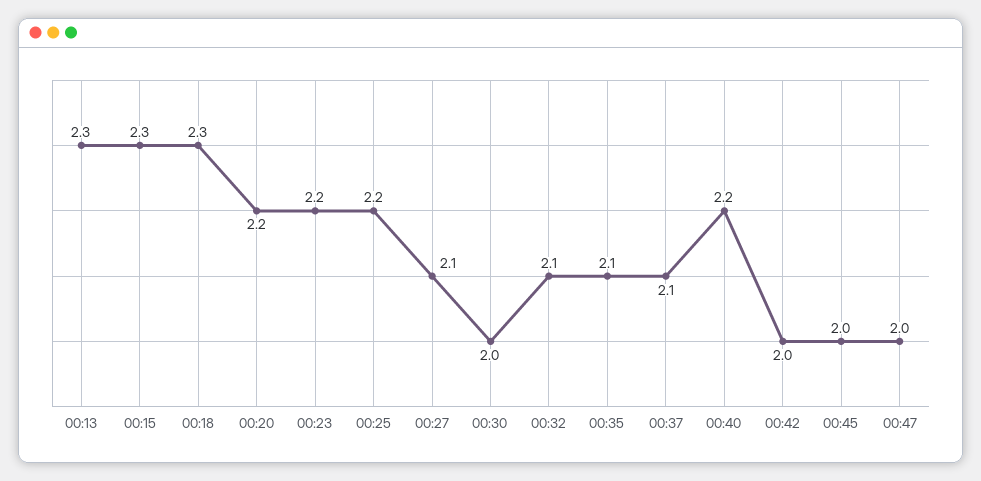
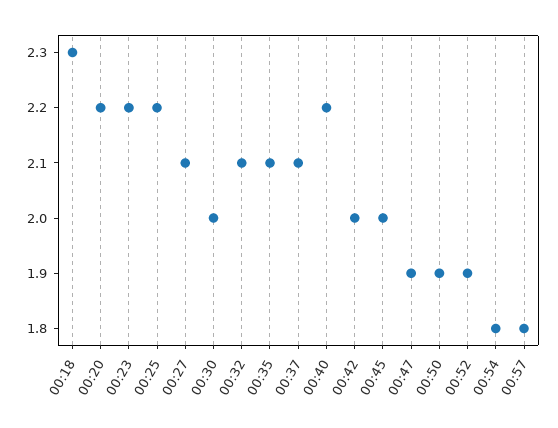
00:13: 2.3 -> none
00:15: 2.3 -> none
00:47: 2 -> 1.9
00:50: none -> 1.9
00:52: none -> 1.9
00:54: none -> 1.8
00:57: none -> 1.8

